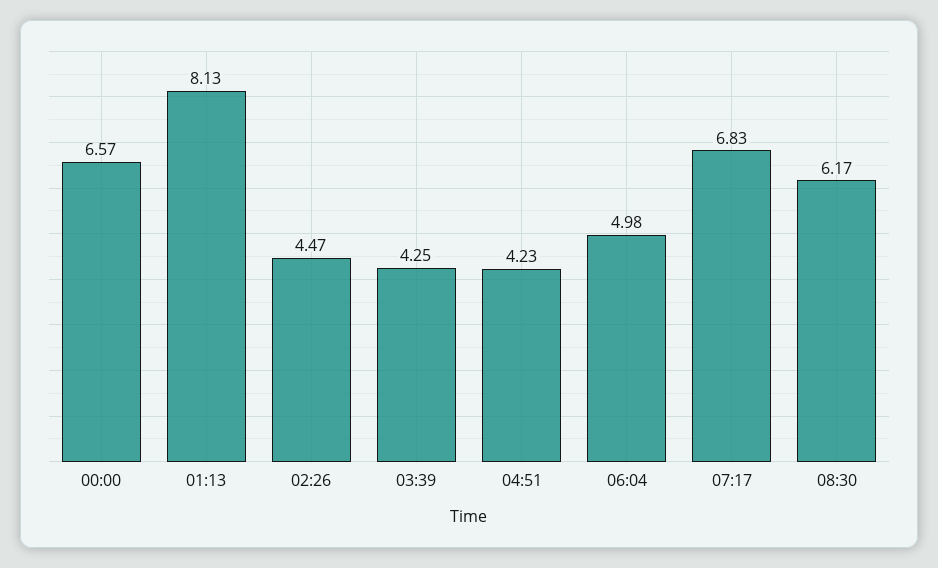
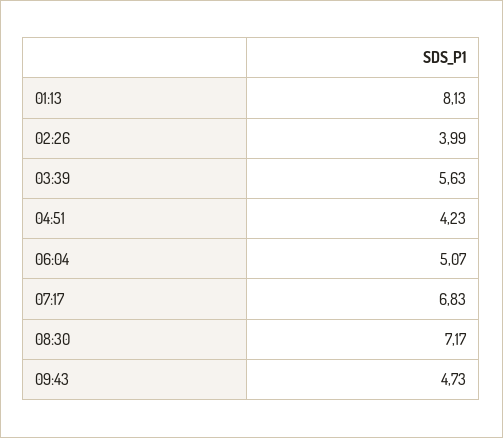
00:00: 6.57 -> none
02:26: 4.47 -> 3.99
03:39: 4.25 -> 5.63
06:04: 4.98 -> 5.07
08:30: 6.17 -> 7.17
09:43: none -> 4.73

